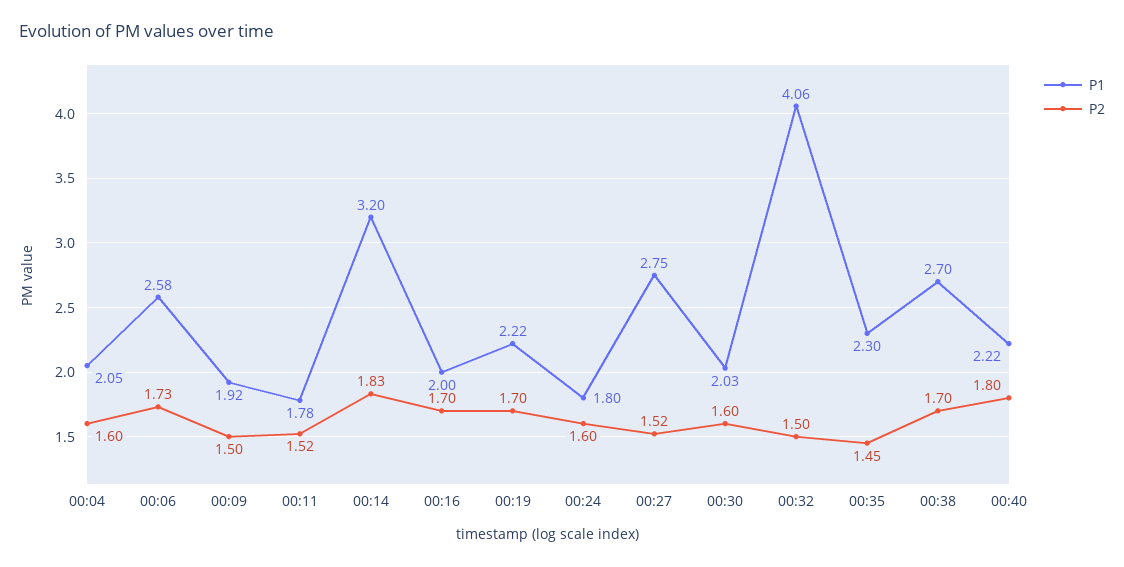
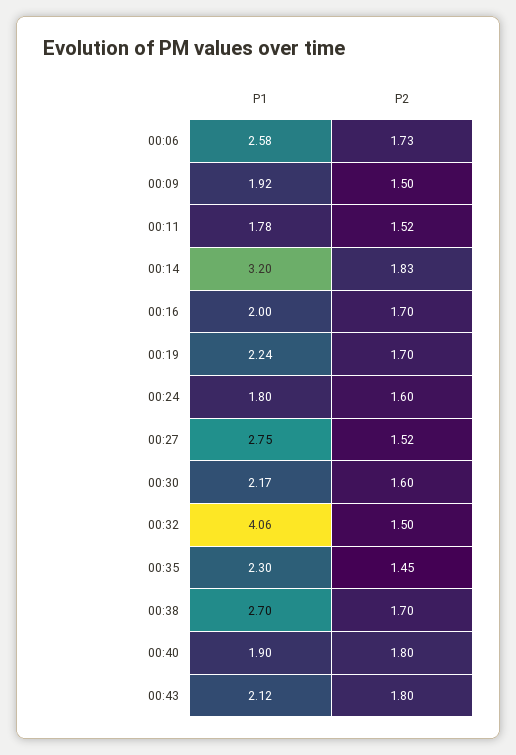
P1, 00:04: 2.05 -> none
P2, 00:04: 1.6 -> none
P1, 00:19: 2.22 -> 2.24
P1, 00:30: 2.03 -> 2.17
P1, 00:40: 2.22 -> 1.9
P1, 00:43: none -> 2.12
P2, 00:43: none -> 1.8

